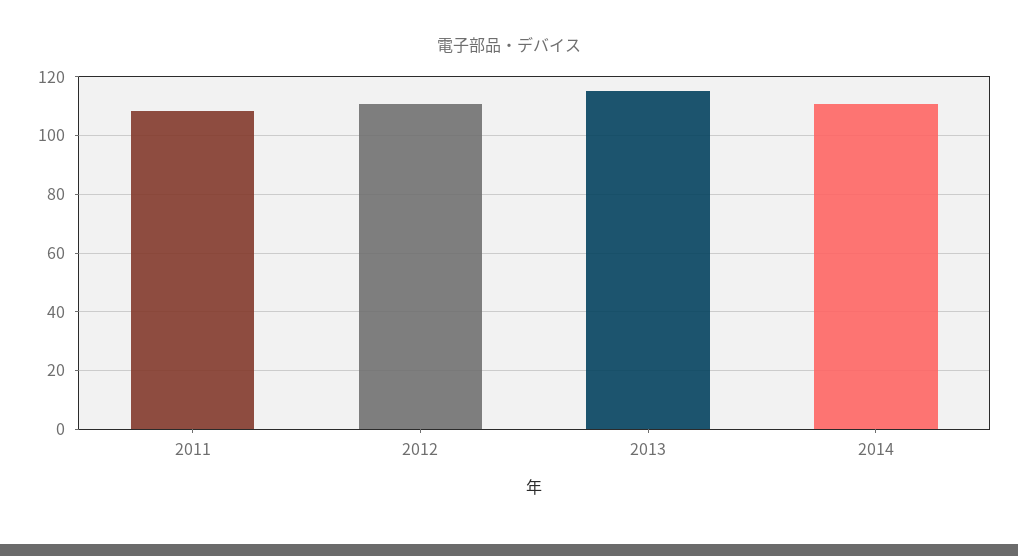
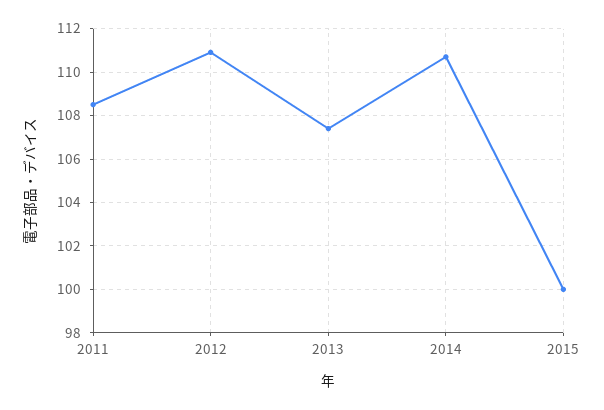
2013: 115 -> 107.5
2015: none -> 100

